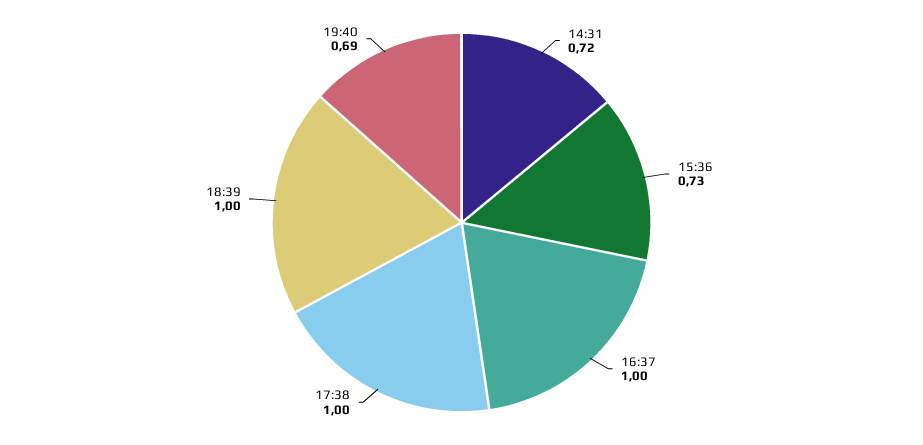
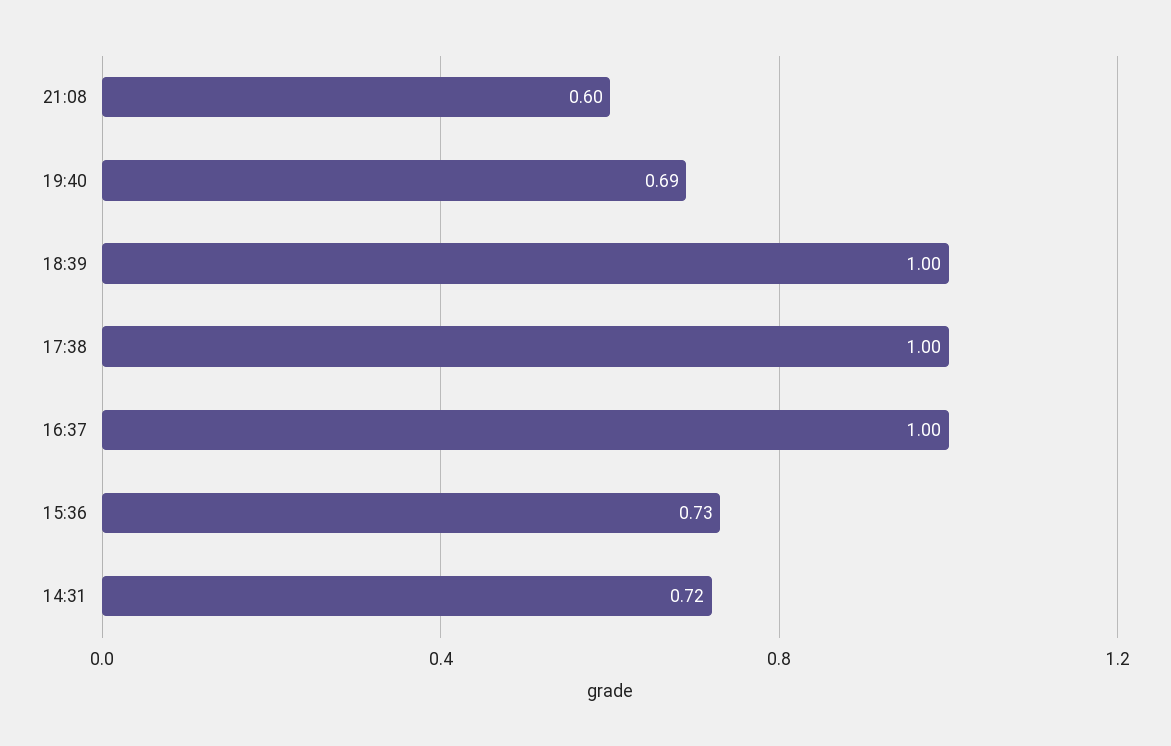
21:08: none -> 0.6

